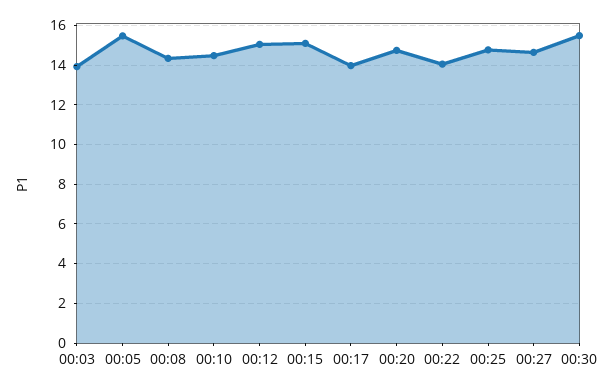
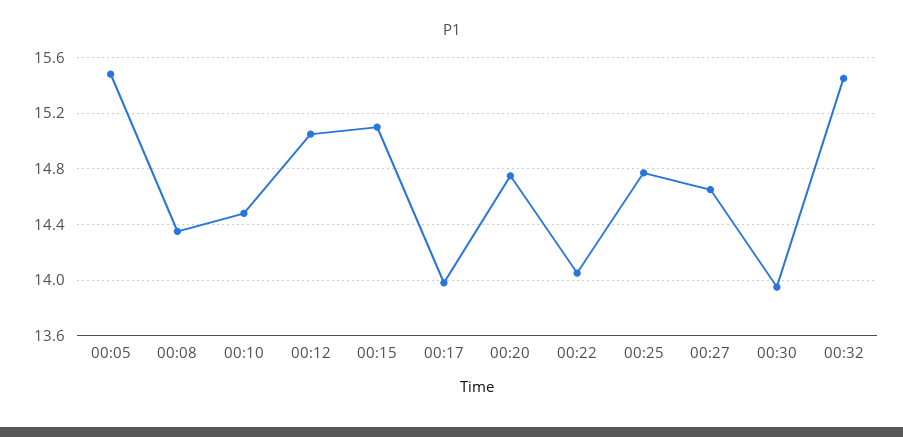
00:03: 14 -> none
00:30: 15.5 -> 13.95
00:32: none -> 15.45

